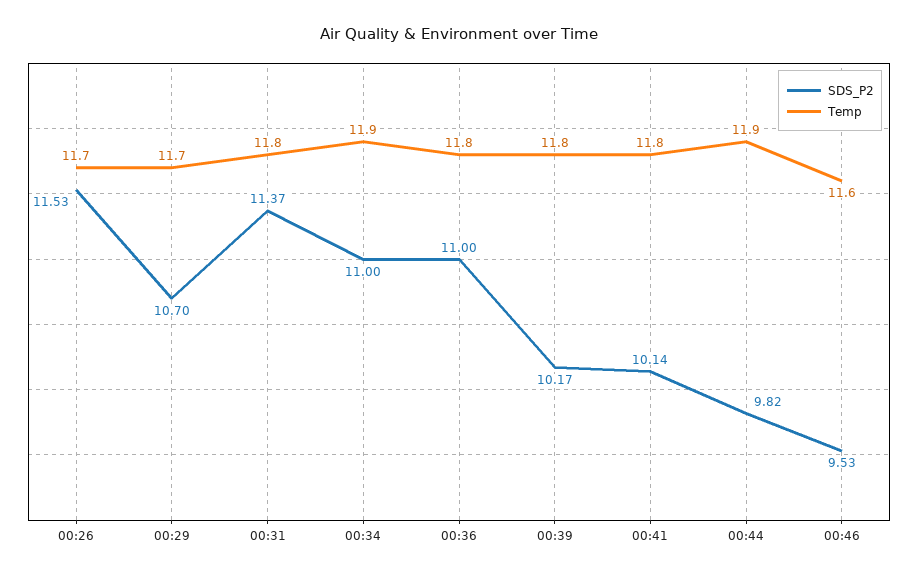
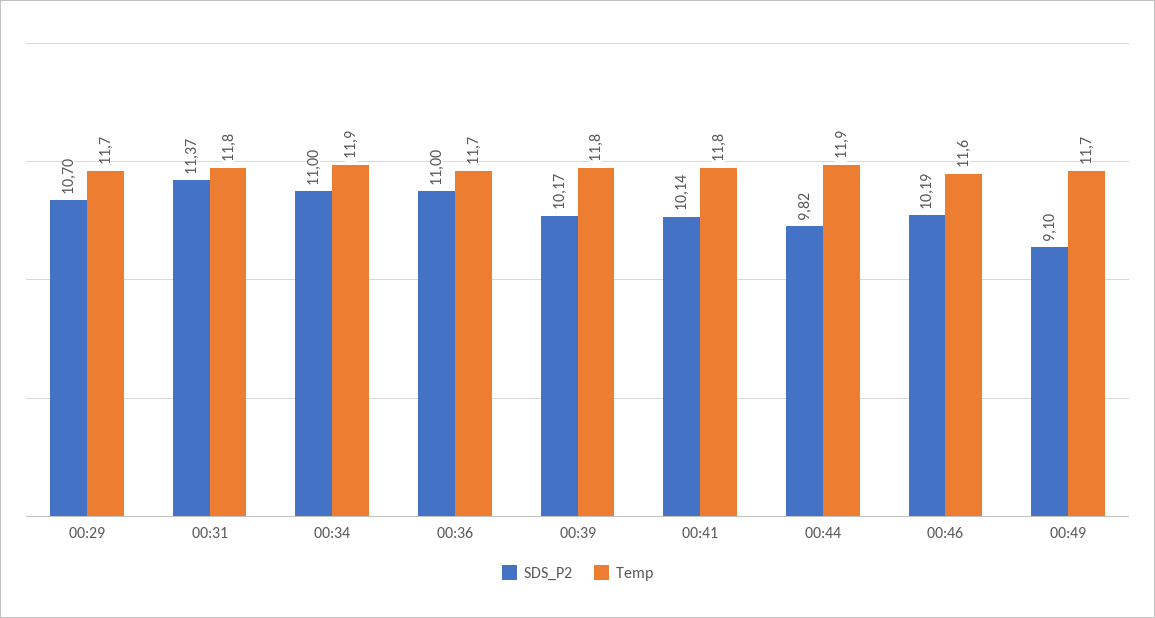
SDS_P2, 00:26: 11.53 -> none
Temp, 00:26: 11.7 -> none
Temp, 00:36: 11.8 -> 11.7
SDS_P2, 00:46: 9.53 -> 10.19
SDS_P2, 00:49: none -> 9.1
Temp, 00:49: none -> 11.7

